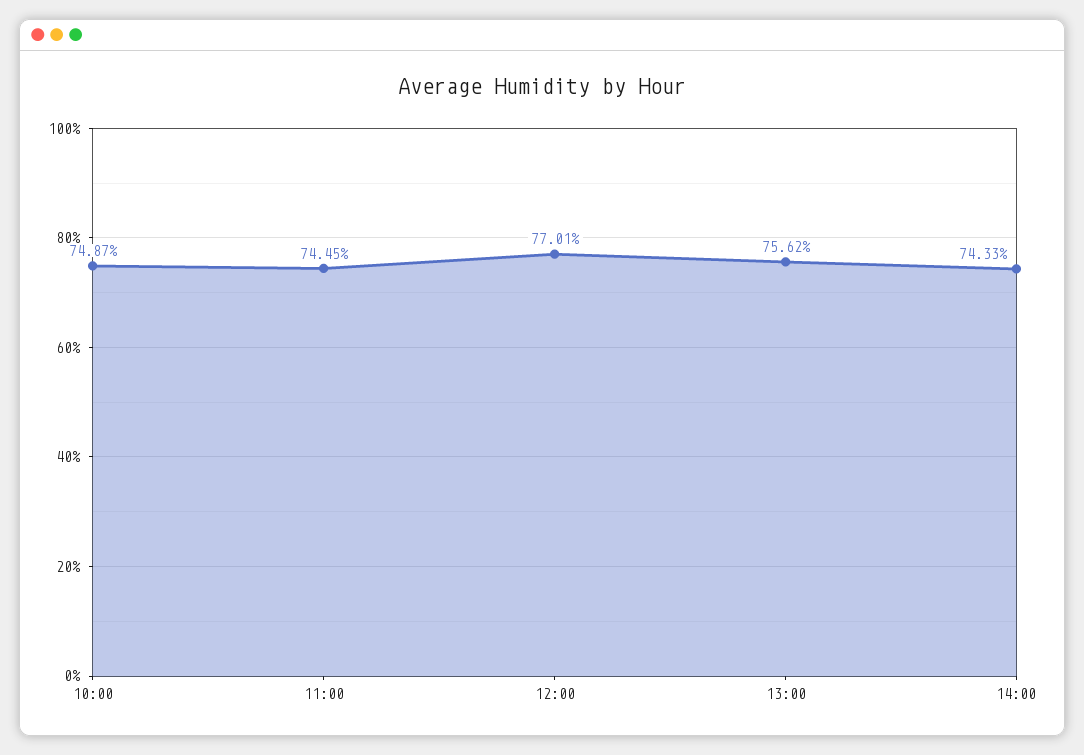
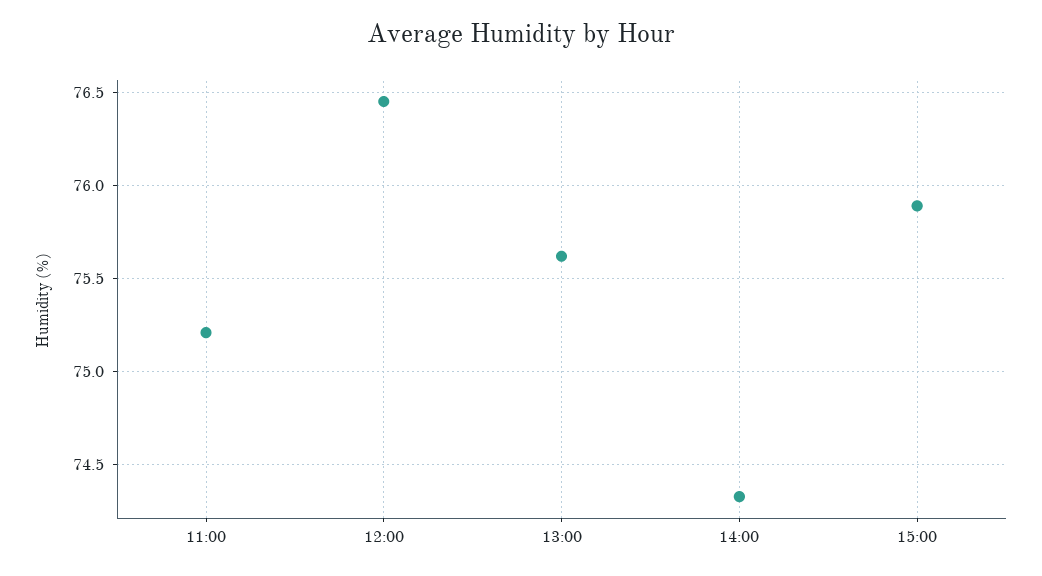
10:00: 74.87 -> none
11:00: 74.45 -> 75.2
12:00: 77.01 -> 76.45
15:00: none -> 75.9

